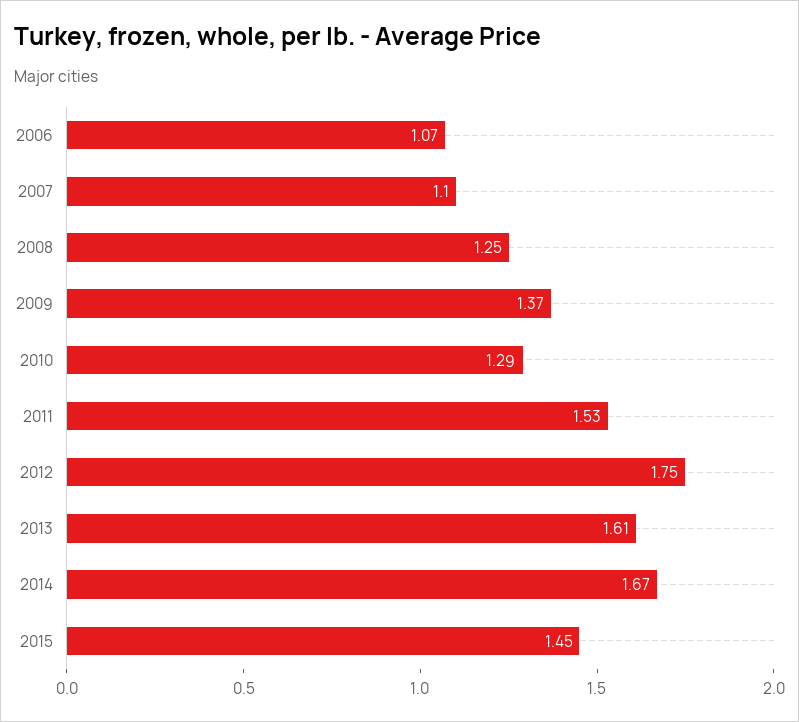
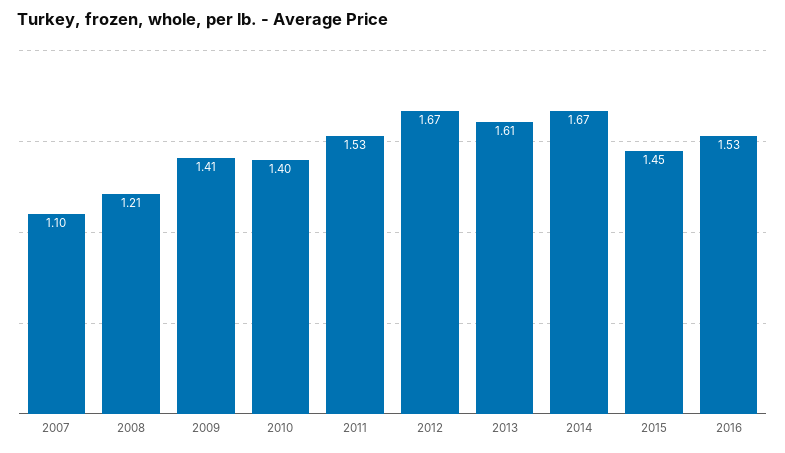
2006: 1.07 -> none
2008: 1.25 -> 1.21
2009: 1.37 -> 1.41
2010: 1.29 -> 1.4
2012: 1.75 -> 1.67
2016: none -> 1.53

